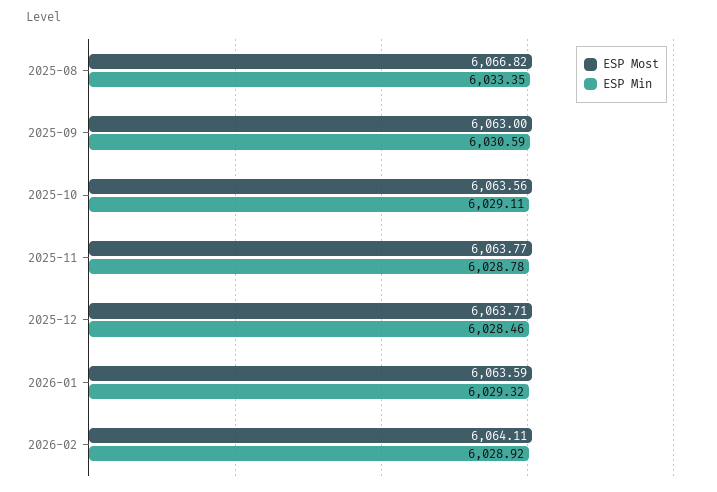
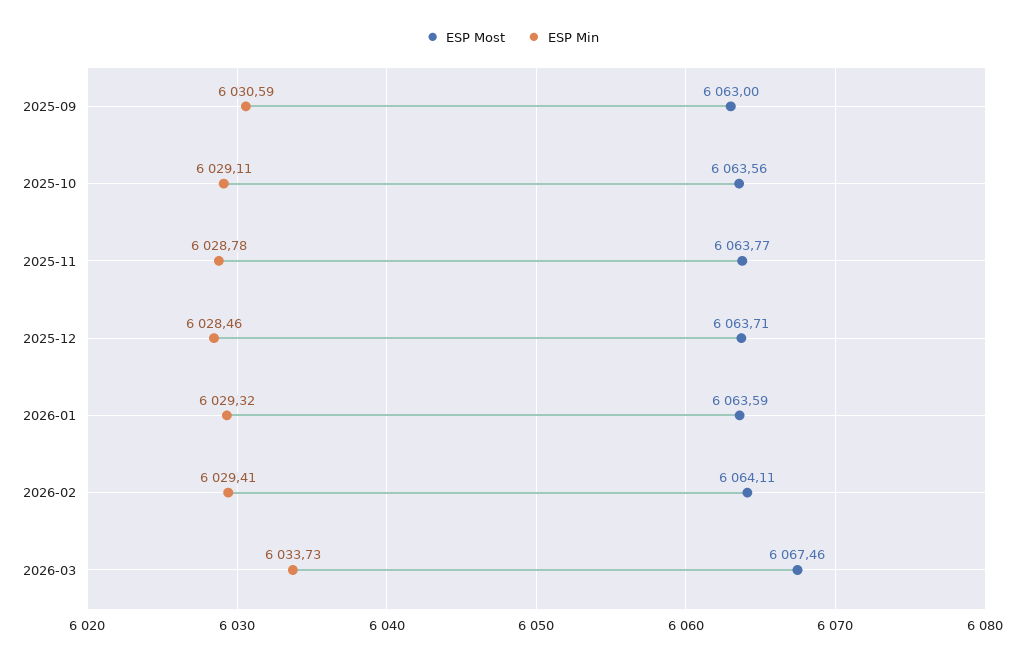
ESP Most, 2025-08: 6066.82 -> none
ESP Min, 2025-08: 6033.35 -> none
ESP Min, 2026-02: 6028.92 -> 6029.41
ESP Most, 2026-03: none -> 6067.46
ESP Min, 2026-03: none -> 6033.73

